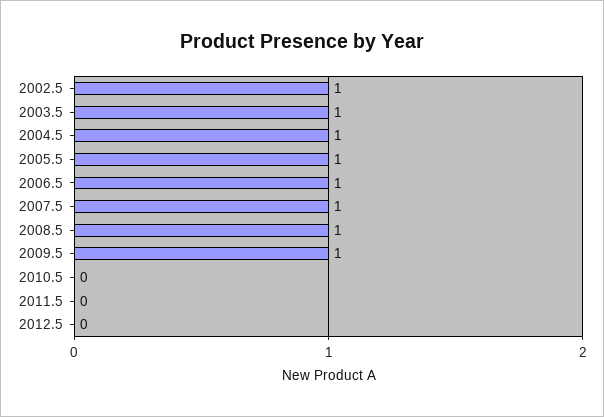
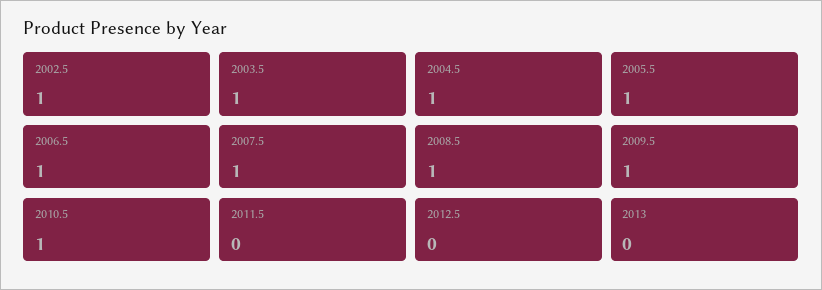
2010.5: 0 -> 1
2013: none -> 0

